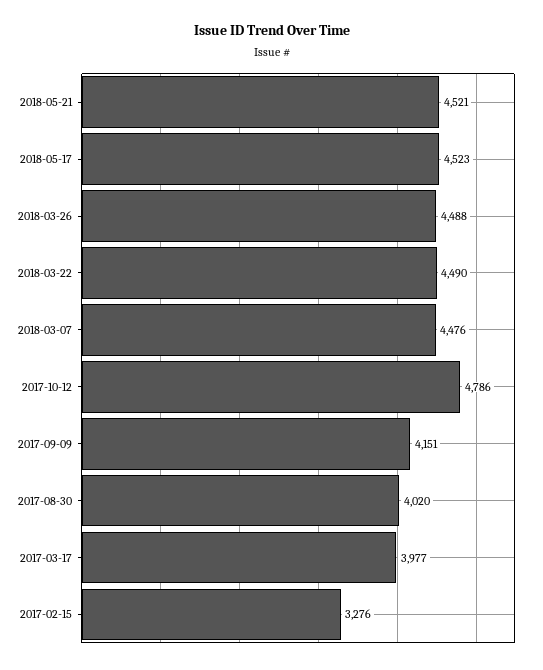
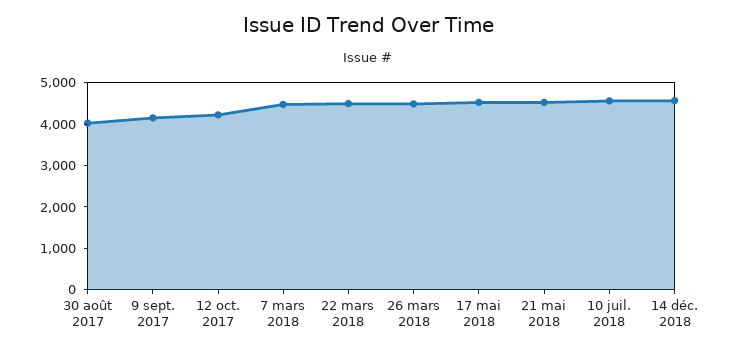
2017-10-12: 4786 -> 4200
2017-03-17: 3977 -> none
2017-02-15: 3276 -> none
10 juil. 2018: none -> 4600
14 déc. 2018: none -> 4600

